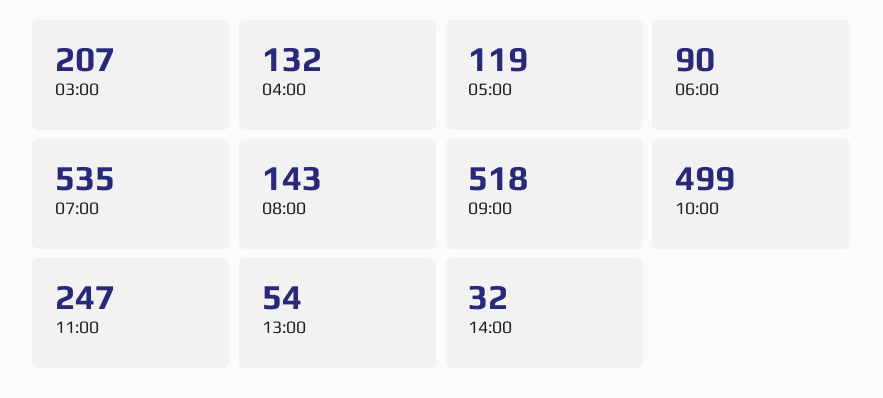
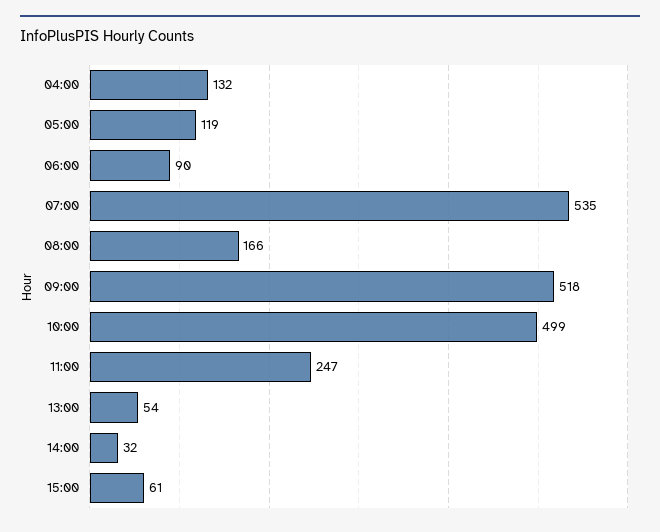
03:00: 207 -> none
08:00: 143 -> 166
15:00: none -> 61

